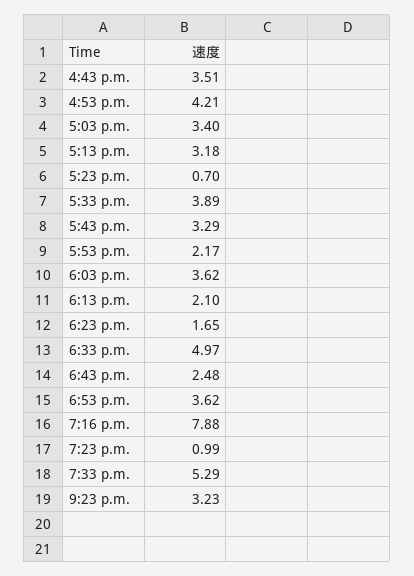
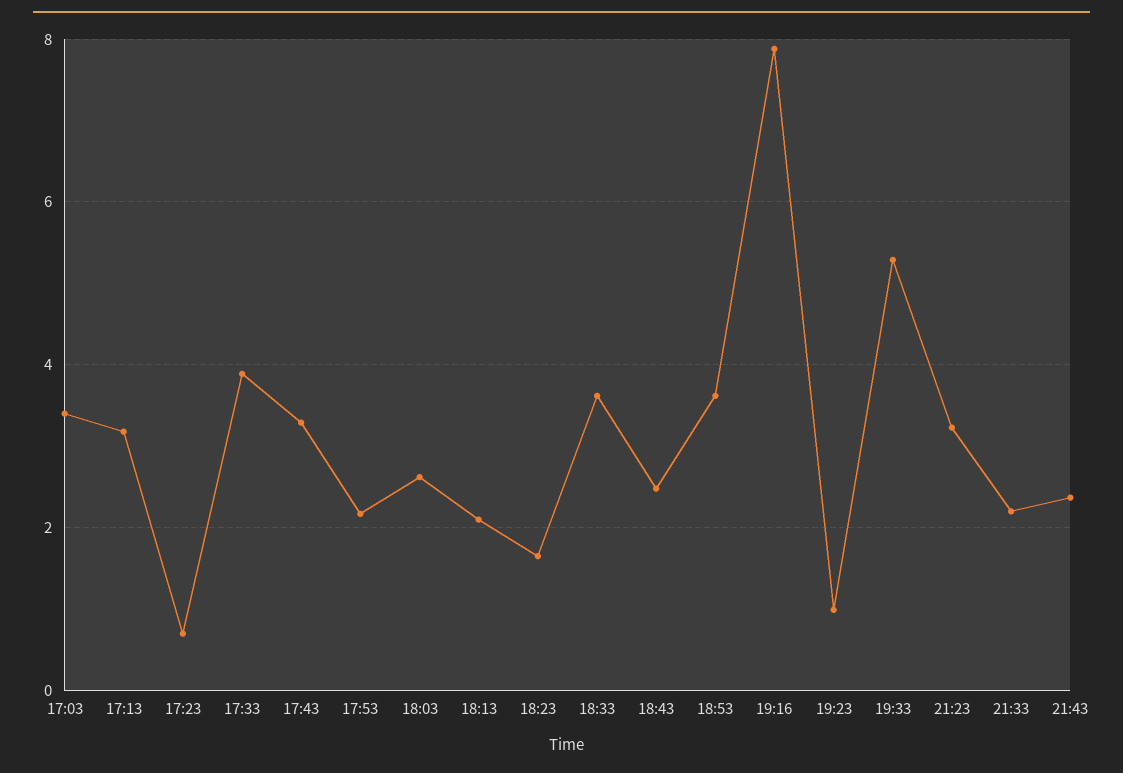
4:43 p.m.: 3.51 -> none
4:53 p.m.: 4.21 -> none
6:03 p.m.: 3.62 -> 2.6
6:33 p.m.: 4.97 -> 3.6
21:33: none -> 2.2
21:43: none -> 2.4

